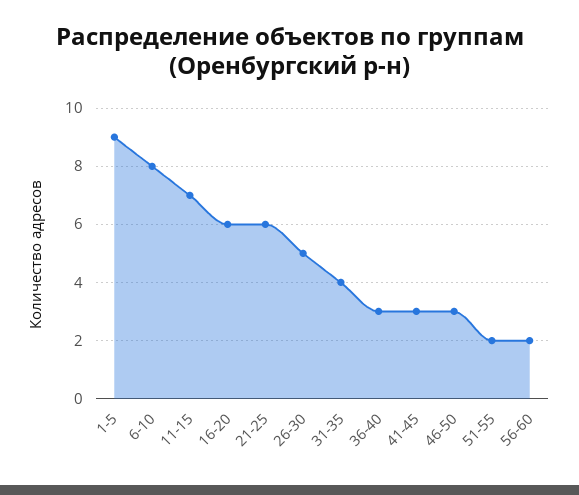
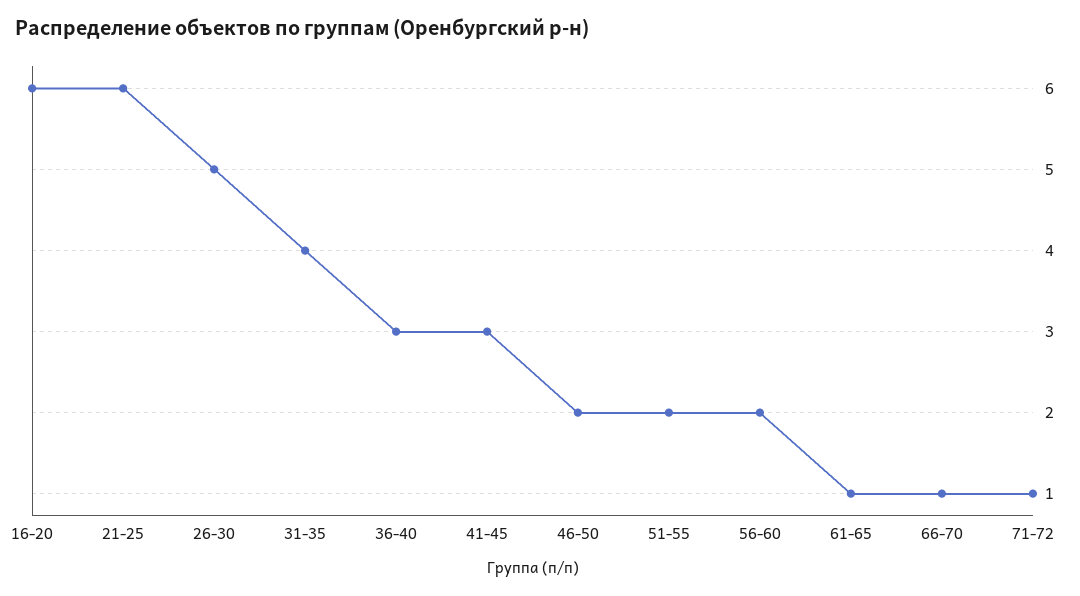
1-5: 9 -> none
6-10: 8 -> none
11-15: 7 -> none
46-50: 3 -> 2
61-65: none -> 1
66-70: none -> 1
71-72: none -> 1

